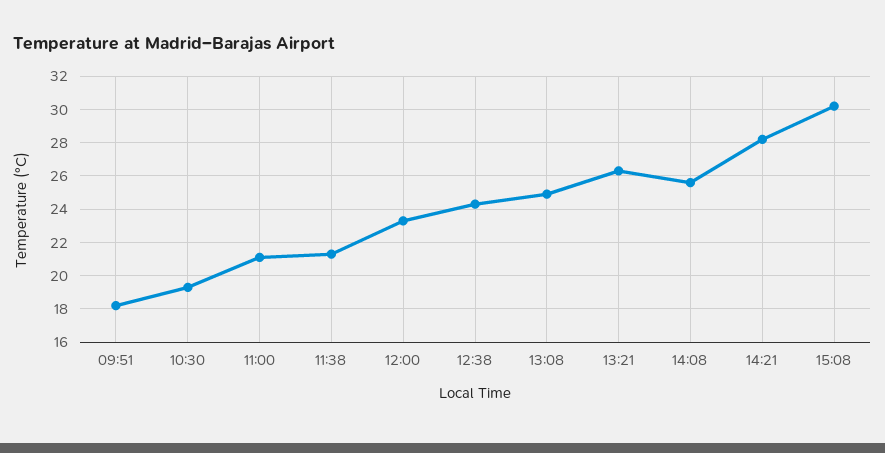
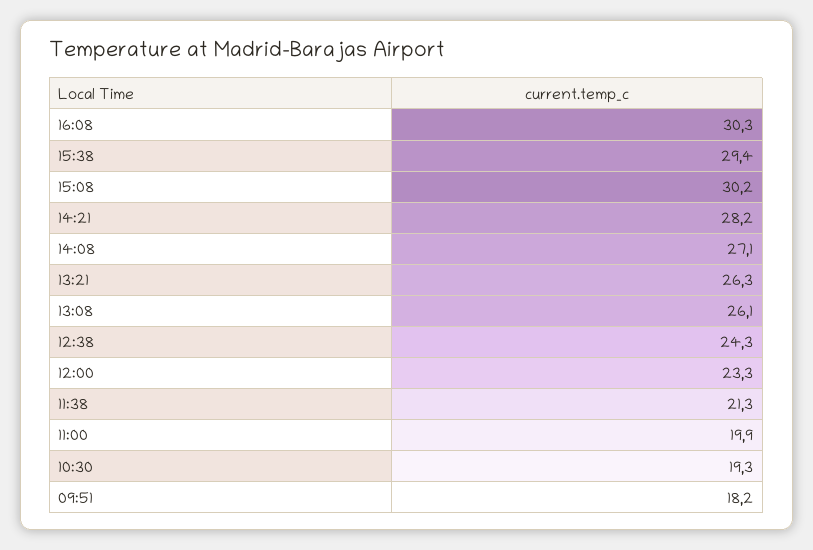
11:00: 21 -> 19.9
13:08: 25 -> 26.1
14:08: 25.5 -> 27.1
16:08: none -> 30.3
15:38: none -> 29.4

